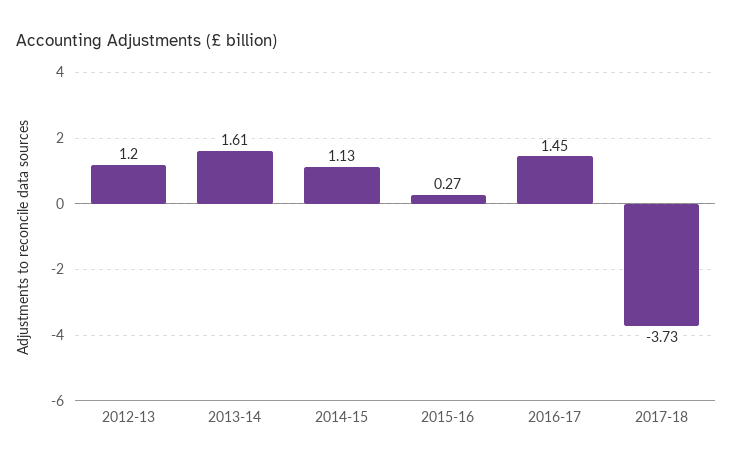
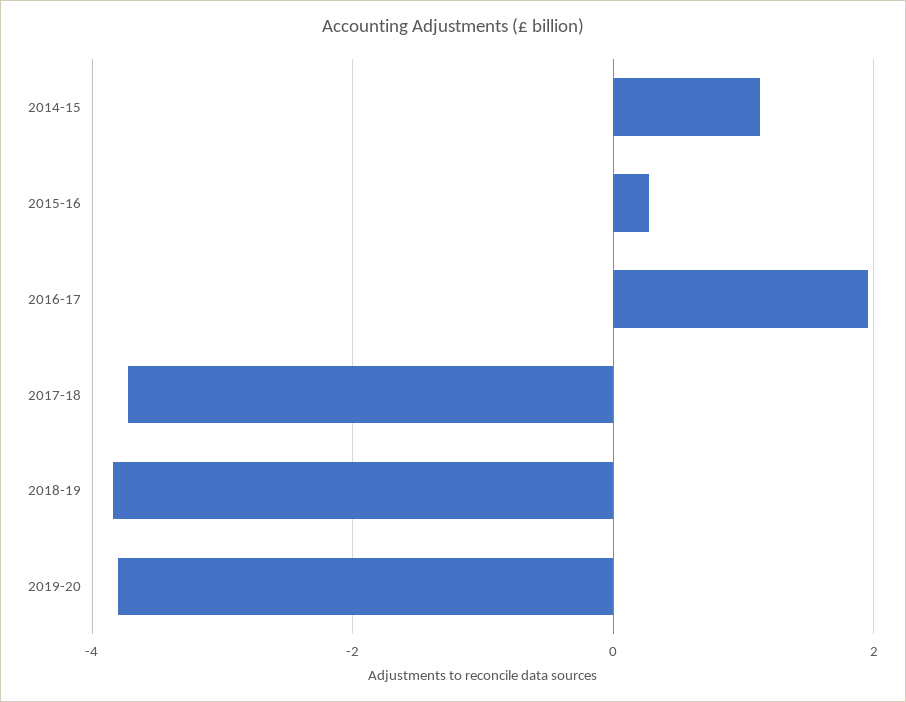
2012-13: 1.2 -> none
2013-14: 1.61 -> none
2016-17: 1.45 -> 2
2018-19: none -> -3.8
2019-20: none -> -3.8

